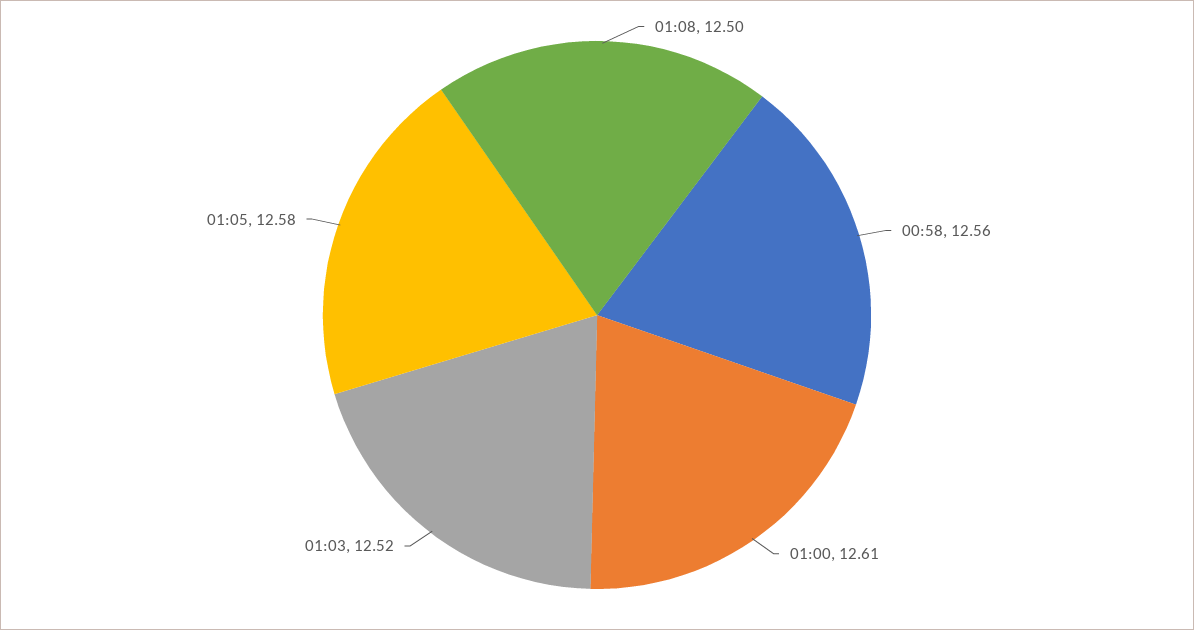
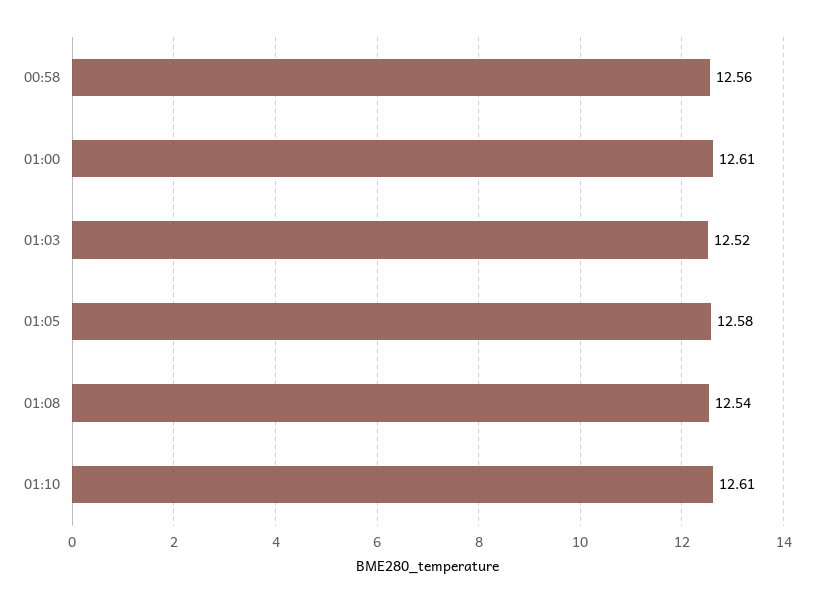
01:08: 12.5 -> 12.54
01:10: none -> 12.61

